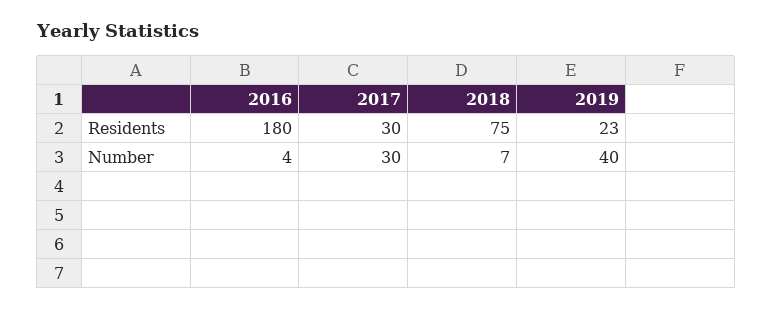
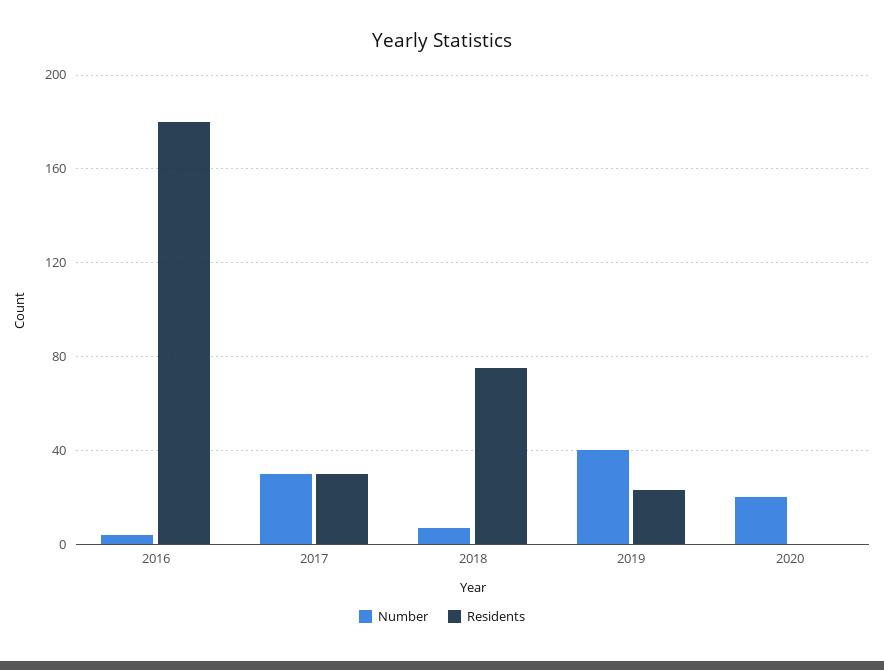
Number, 2020: none -> 20
Residents, 2020: none -> 0

